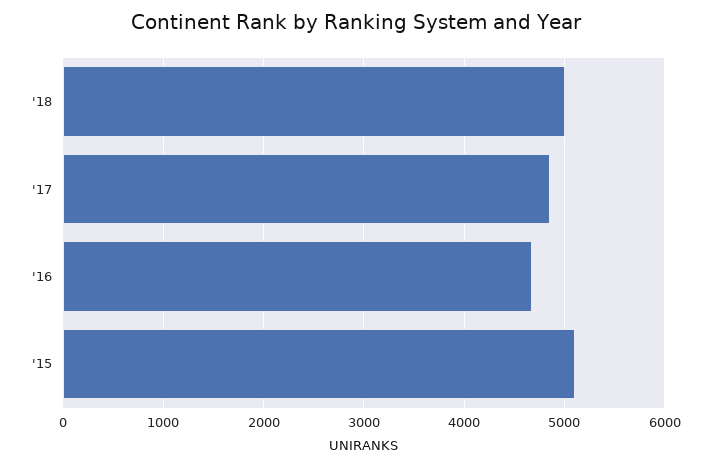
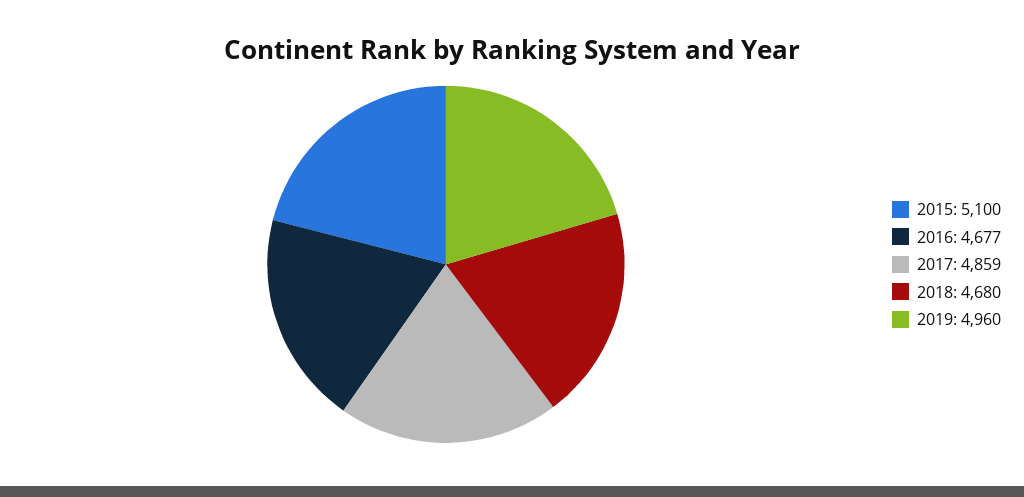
'18: 5000 -> 4680
2019: none -> 4960

